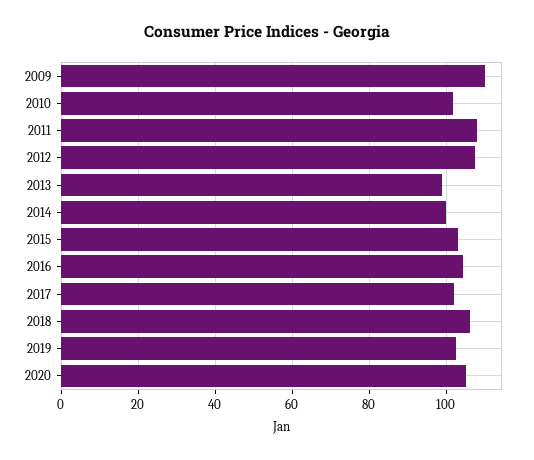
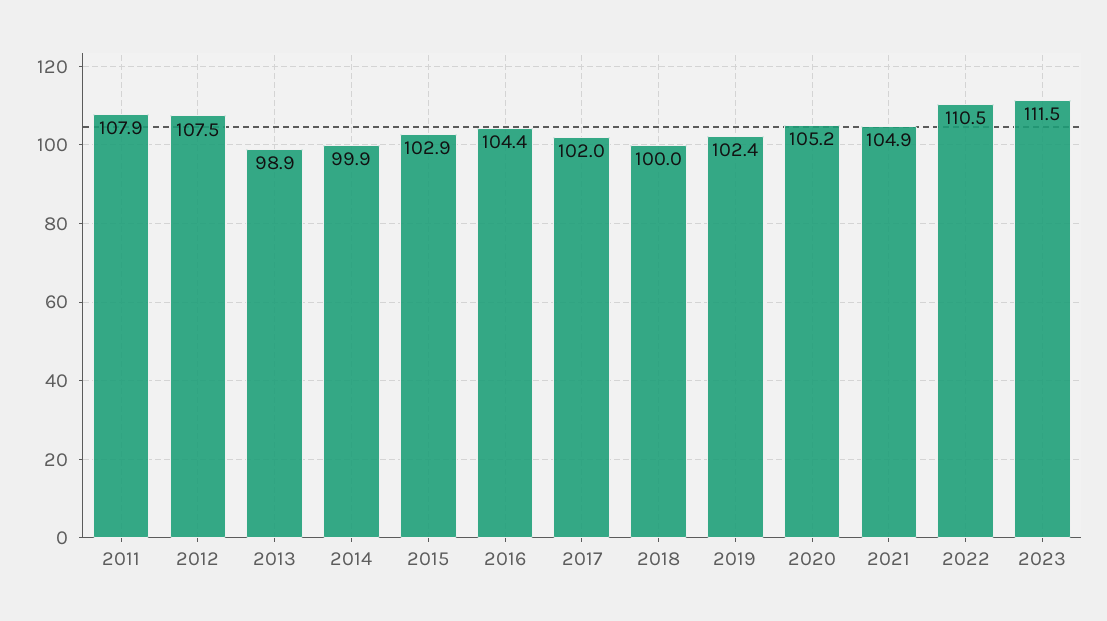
2009: 110 -> none
2010: 102 -> none
2018: 106 -> 100
2021: none -> 104.9
2022: none -> 110.5
2023: none -> 111.5

